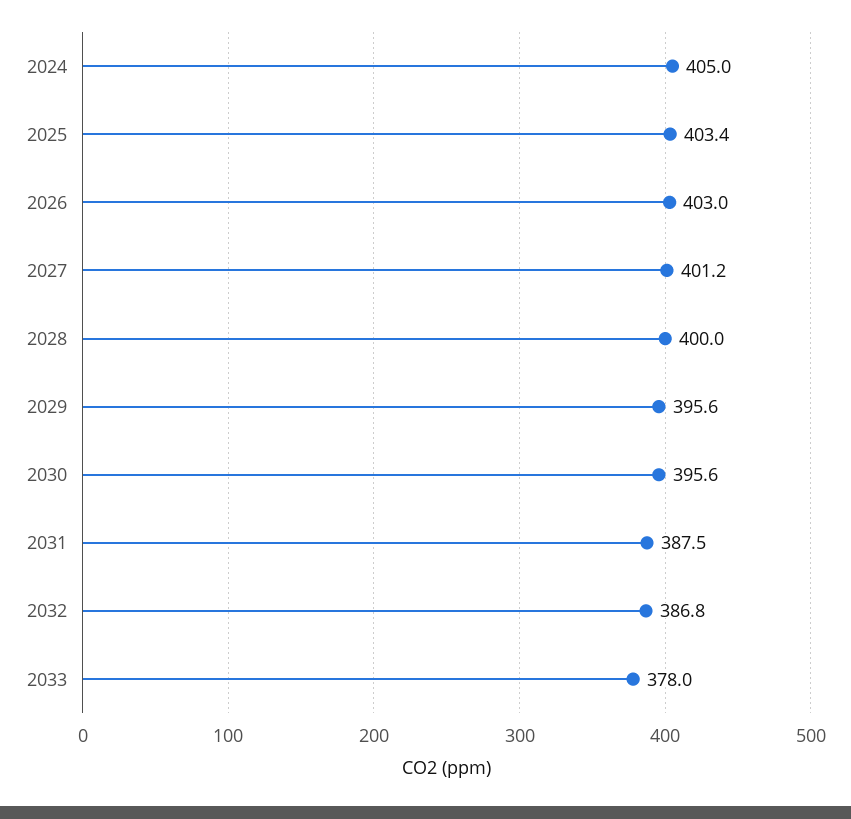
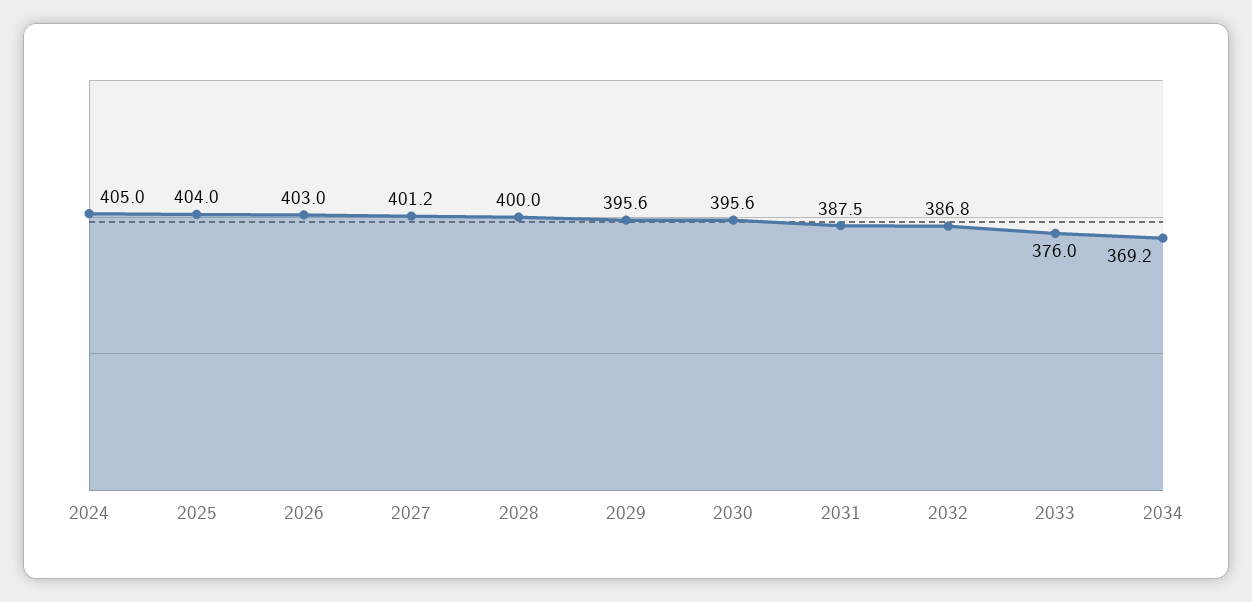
2025: 403.4 -> 404
2033: 378 -> 376
2034: none -> 369.2

